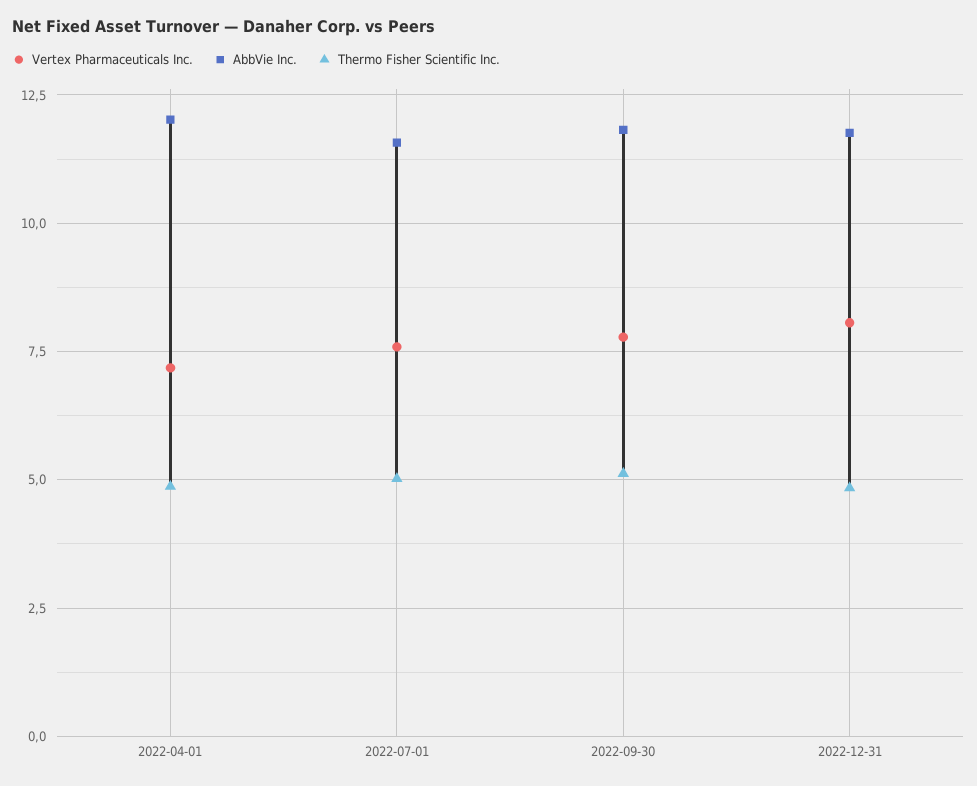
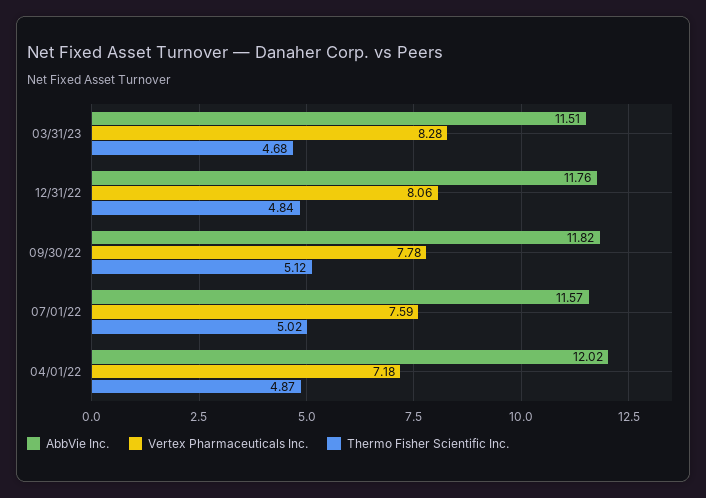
AbbVie Inc., 03/31/23: none -> 11.51
Vertex Pharmaceuticals Inc., 03/31/23: none -> 8.28
Thermo Fisher Scientific Inc., 03/31/23: none -> 4.68

